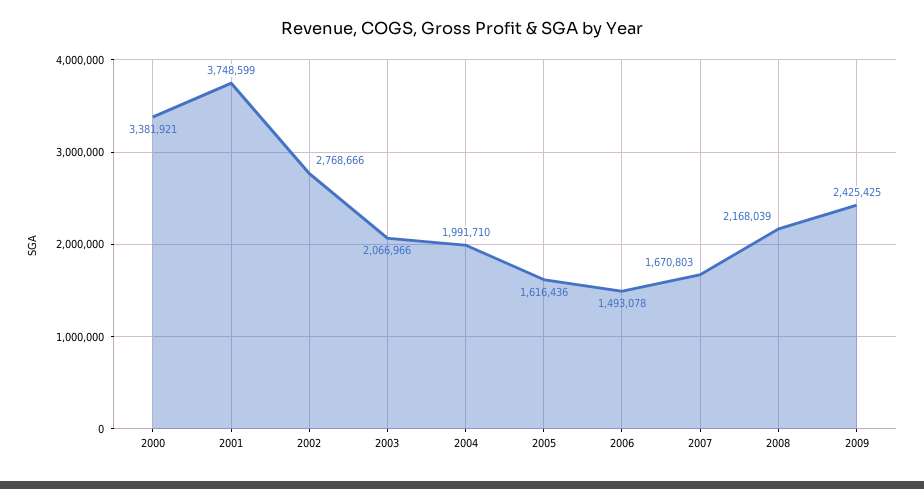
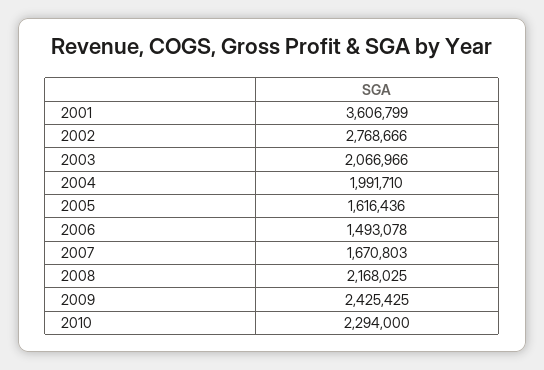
2000: 3381921 -> none
2001: 3748599 -> 3606799
2008: 2168039 -> 2168025
2010: none -> 2294000

